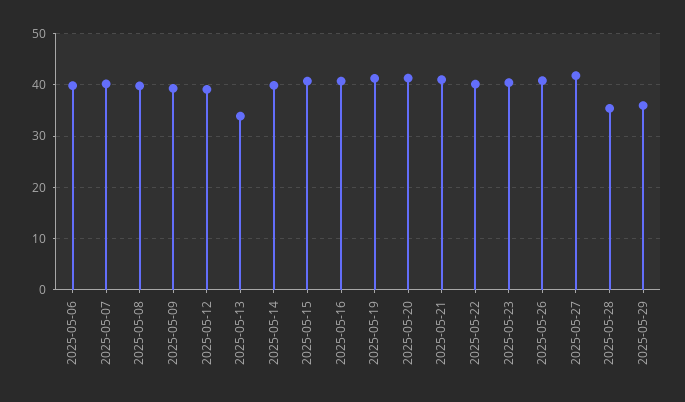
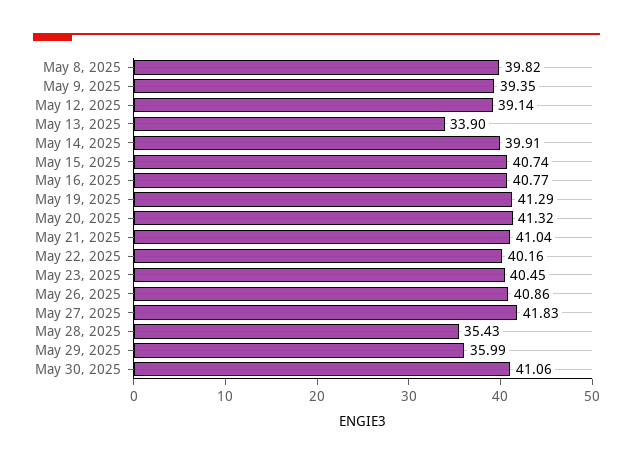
2025-05-06: 40 -> none
2025-05-07: 40 -> none
May 30, 2025: none -> 41.06

